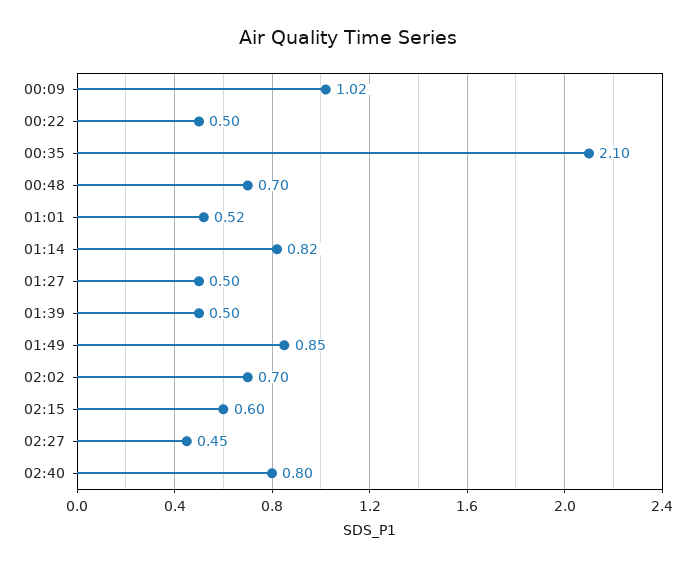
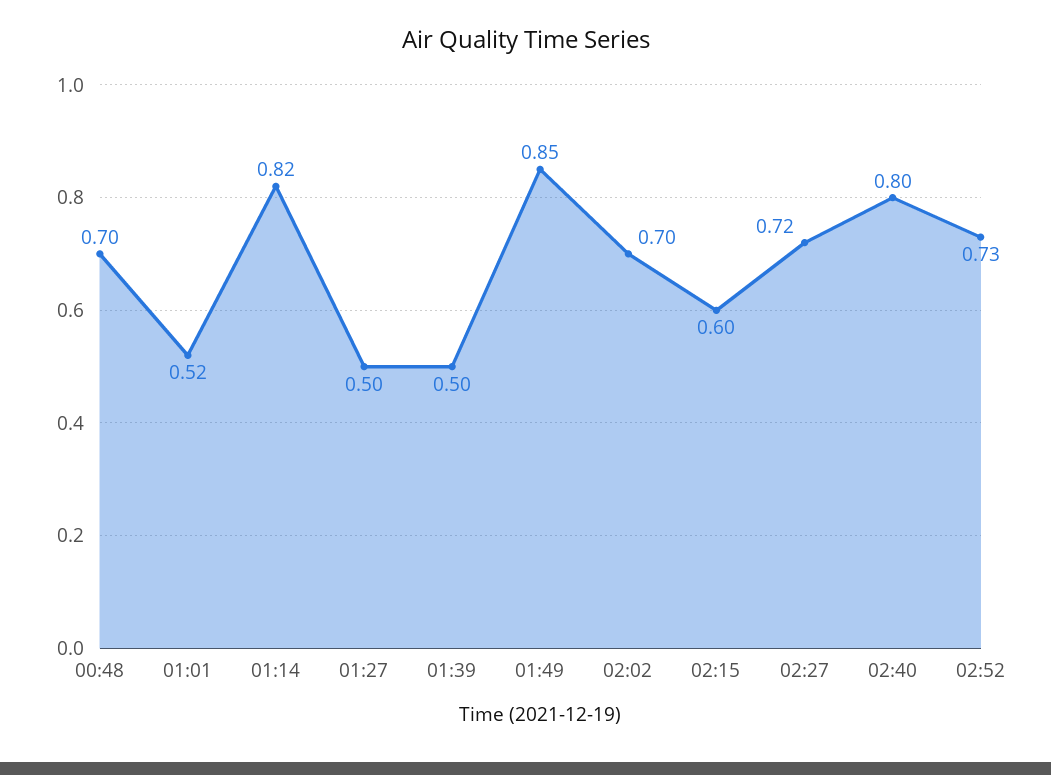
00:09: 1.02 -> none
00:22: 0.5 -> none
00:35: 2.1 -> none
02:27: 0.45 -> 0.72
02:52: none -> 0.73

